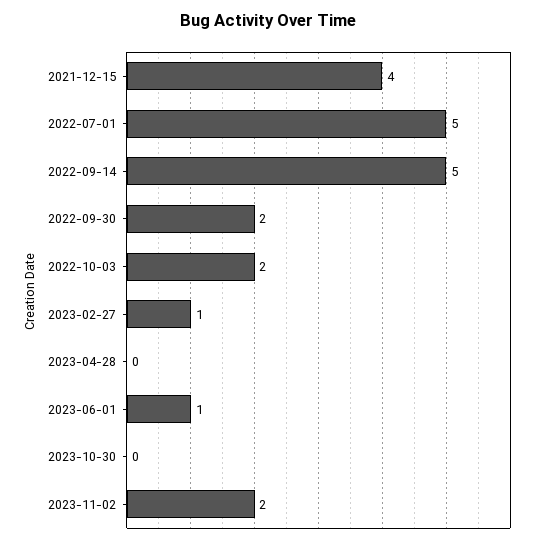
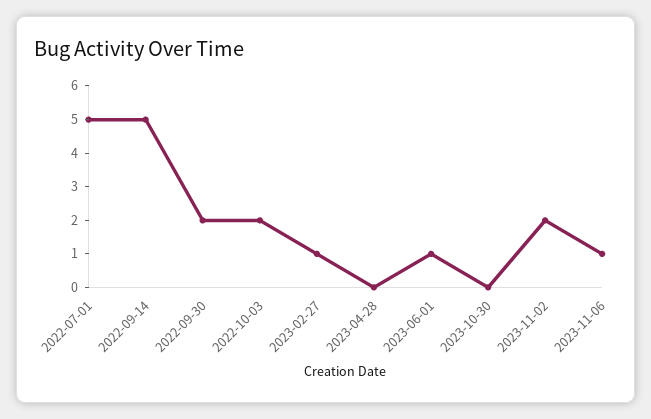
2021-12-15: 4 -> none
2023-11-06: none -> 1

